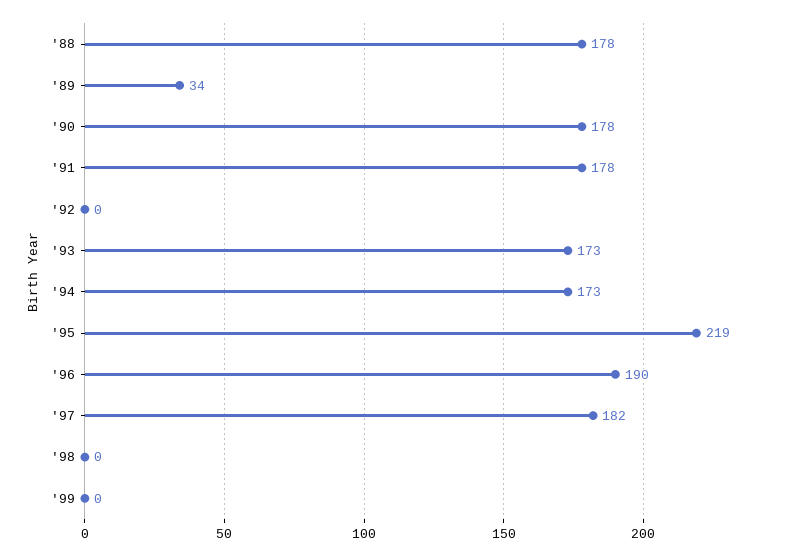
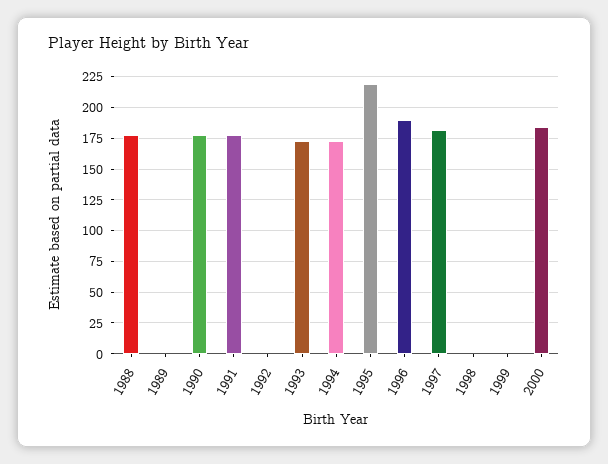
'89: 34 -> 0
2000: none -> 185

